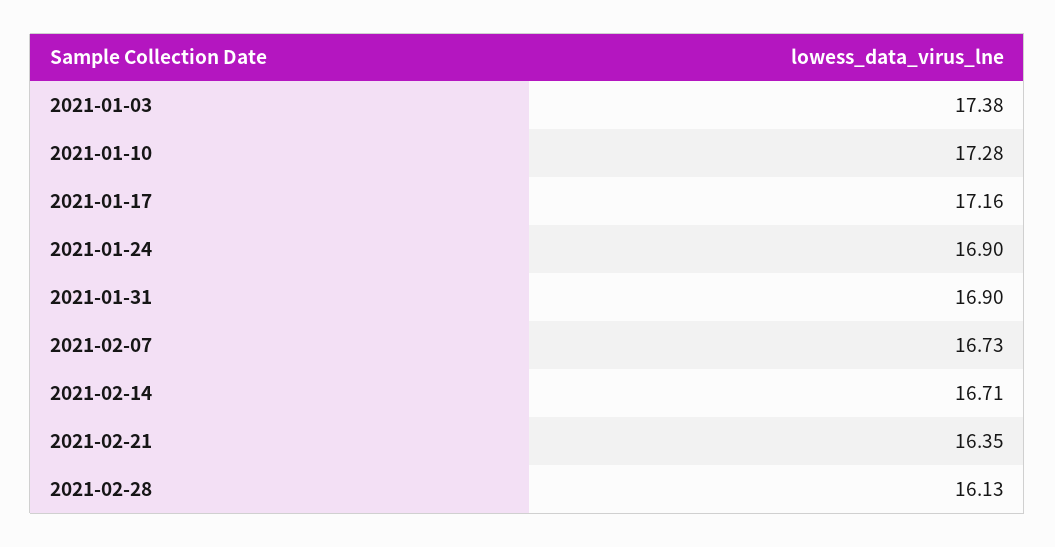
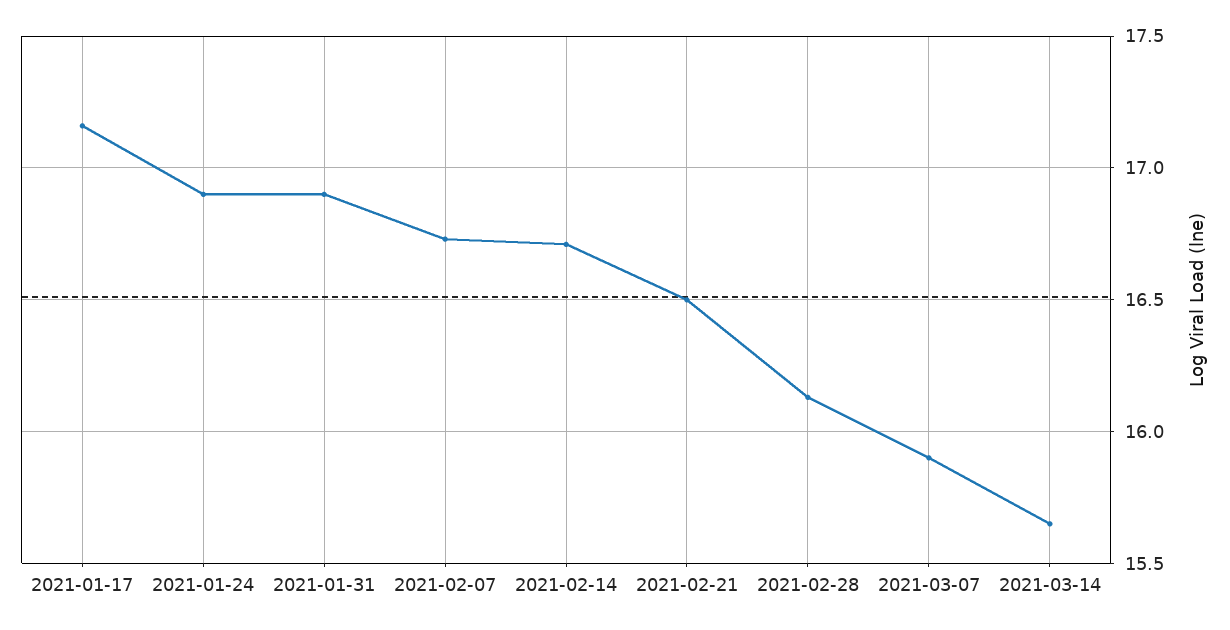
2021-01-03: 17.38 -> none
2021-01-10: 17.28 -> none
2021-02-21: 16.35 -> 16.5
2021-03-07: none -> 15.9
2021-03-14: none -> 15.65

